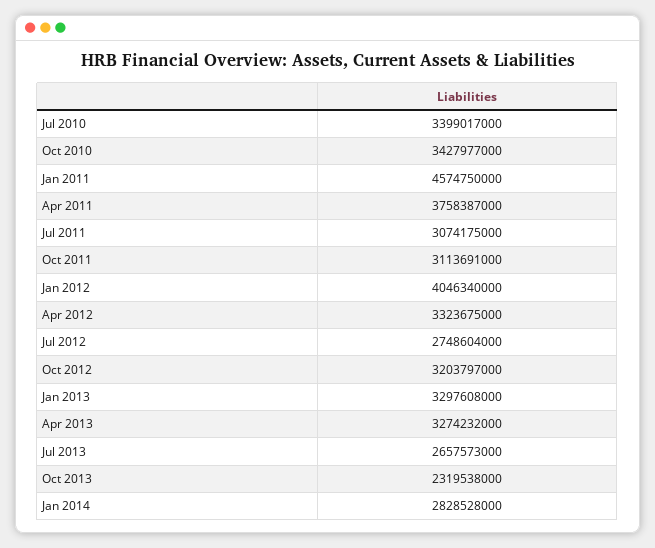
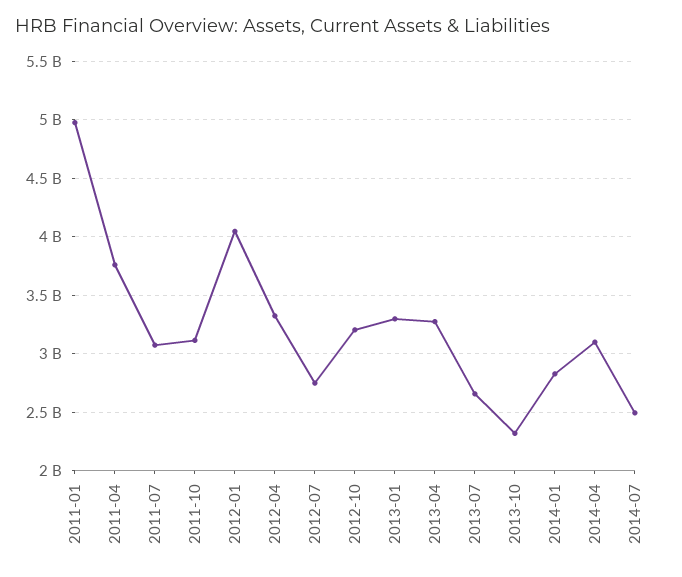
Jul 2010: 3399017000 -> none
Oct 2010: 3427977000 -> none
Jan 2011: 4574750000 -> 5000000000
2014-04: none -> 3100000000
2014-07: none -> 2500000000

